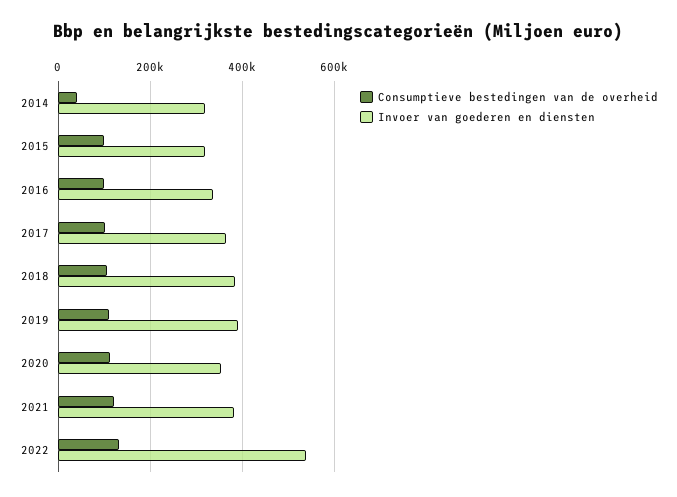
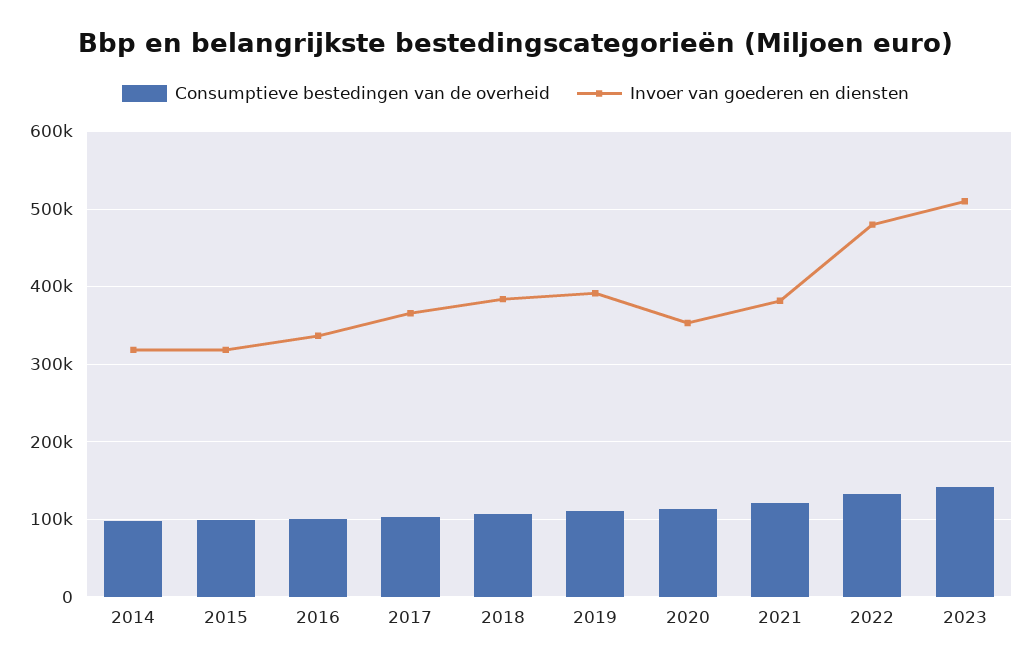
Consumptieve bestedingen van de overheid, 2014: 40000 -> 100000
Invoer van goederen en diensten, 2022: 540000 -> 480000
Consumptieve bestedingen van de overheid, 2023: none -> 140000
Invoer van goederen en diensten, 2023: none -> 510000

